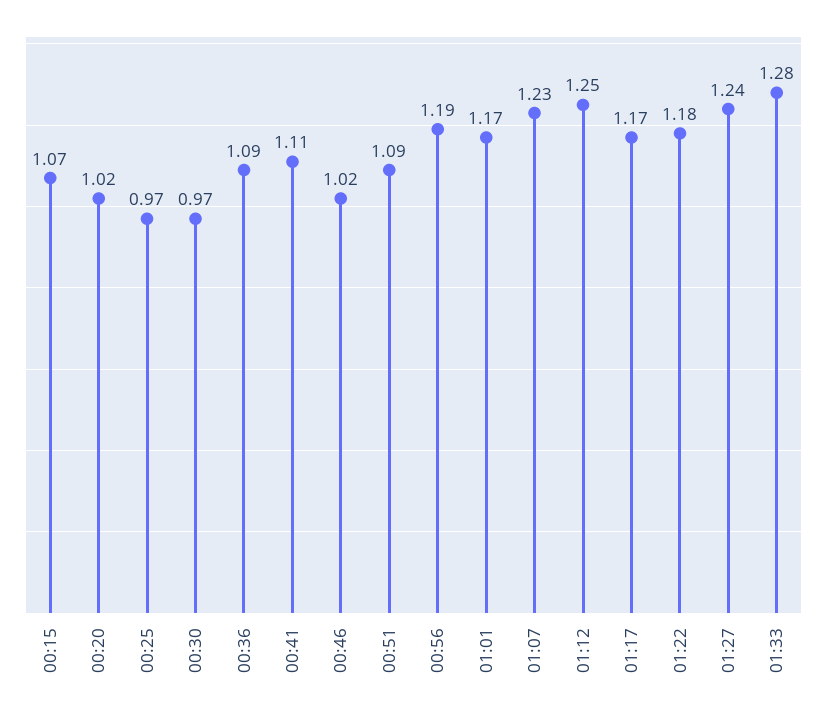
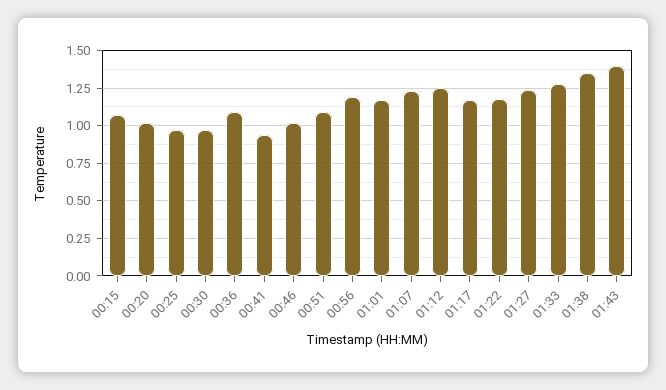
00:41: 1.11 -> 0.95
01:38: none -> 1.35
01:43: none -> 1.4

